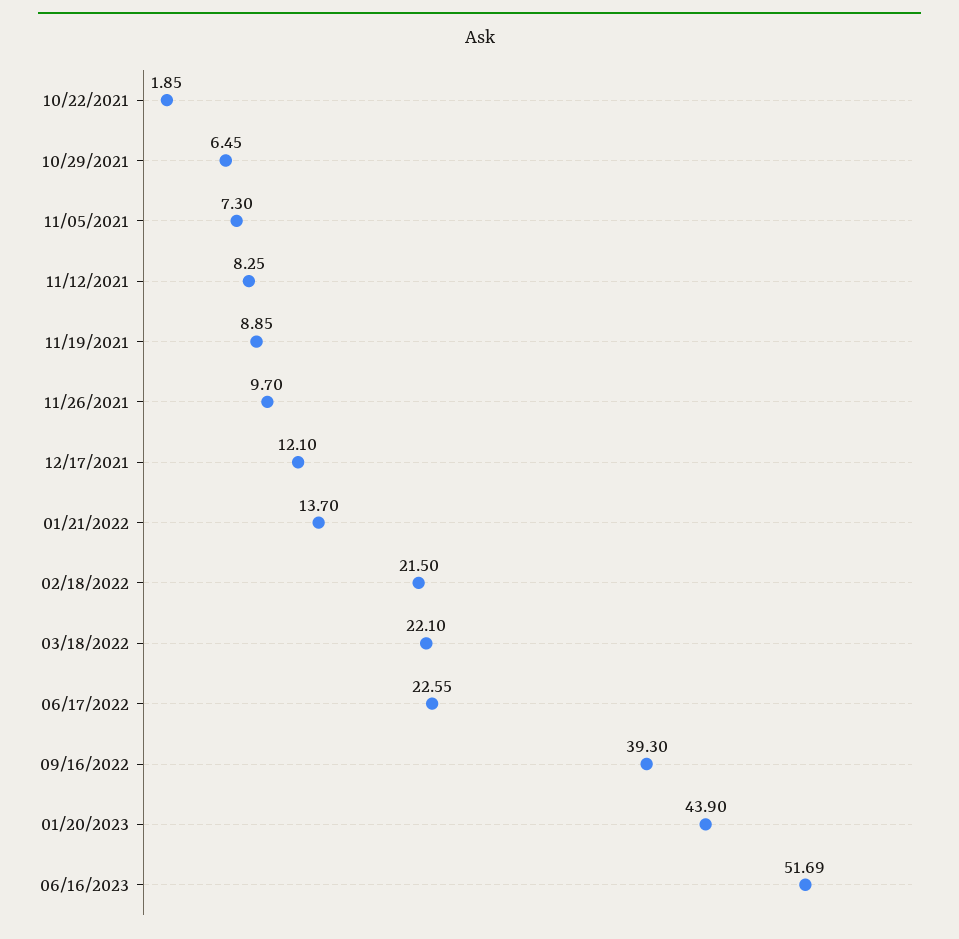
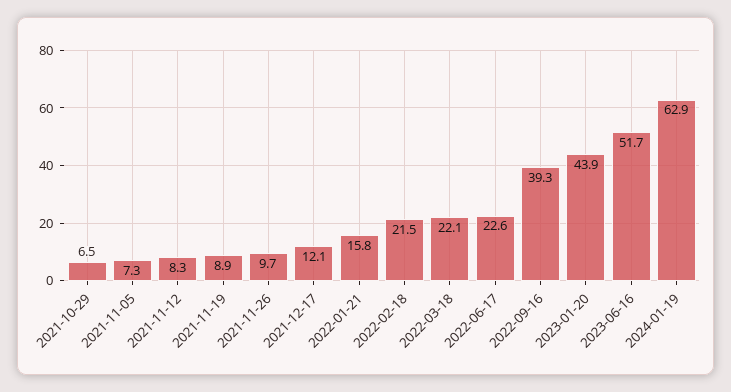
10/22/2021: 1.85 -> none
01/21/2022: 13.7 -> 15.8
2024-01-19: none -> 62.9

